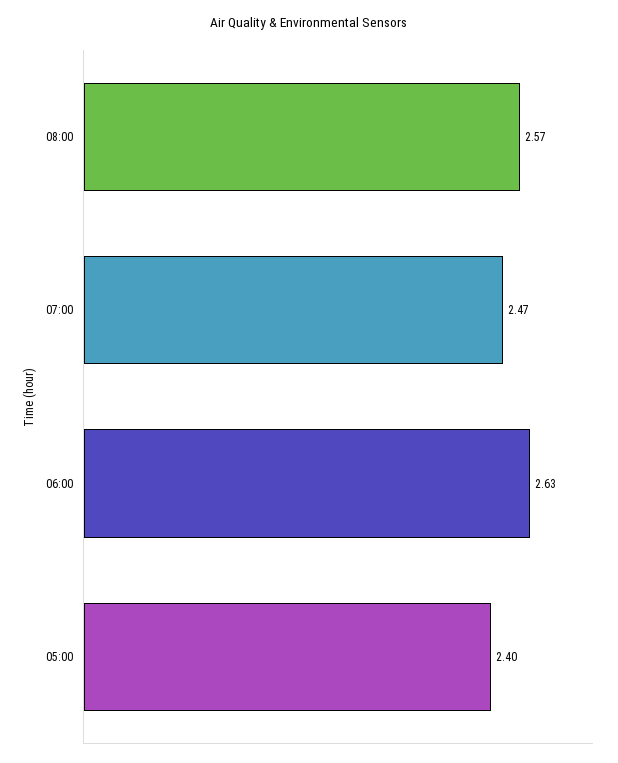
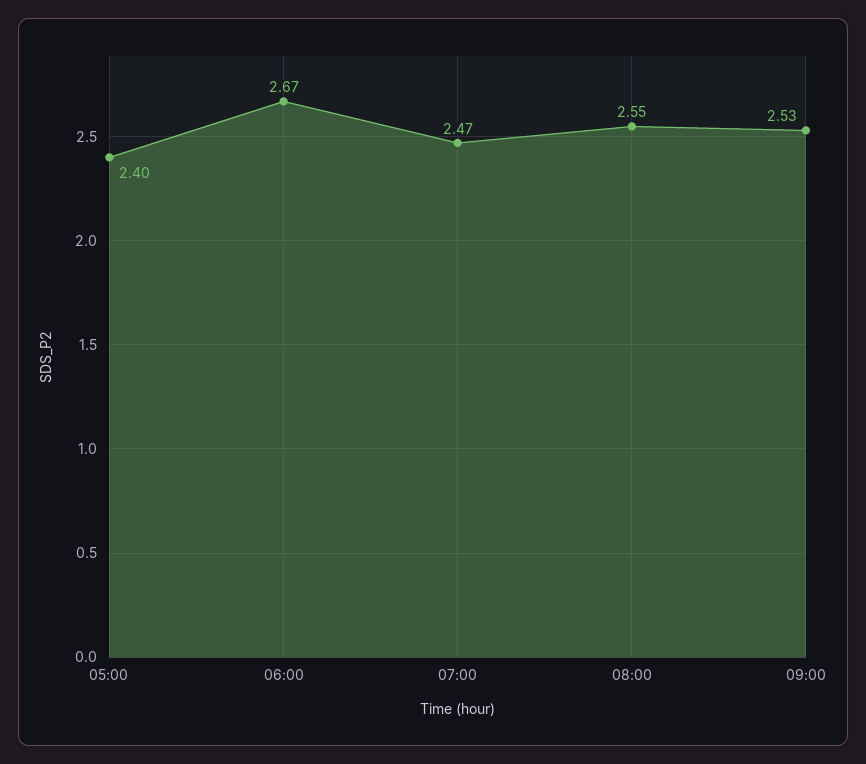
08:00: 2.57 -> 2.55
06:00: 2.63 -> 2.67
09:00: none -> 2.53

